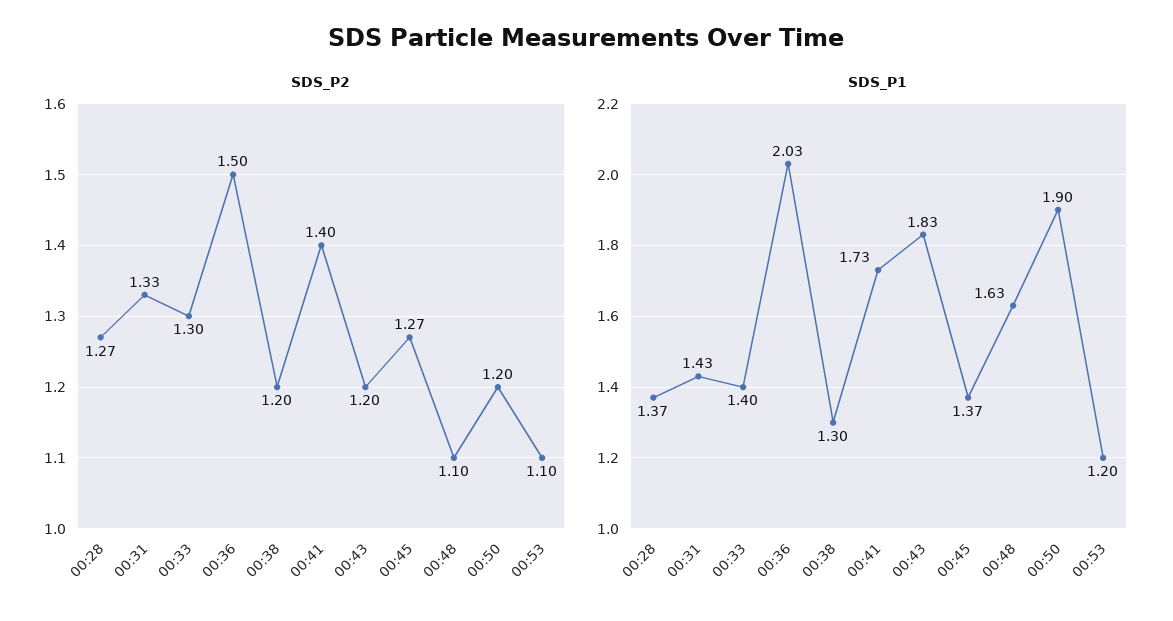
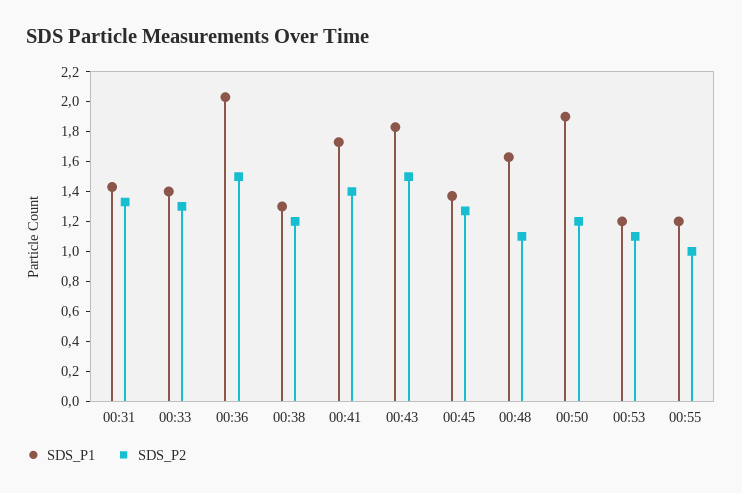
SDS_P2, 00:28: 1.27 -> none
SDS_P2, 00:43: 1.2 -> 1.5
SDS_P1, 00:28: 1.37 -> none
SDS_P1, 00:55: none -> 1.2
SDS_P2, 00:55: none -> 1

